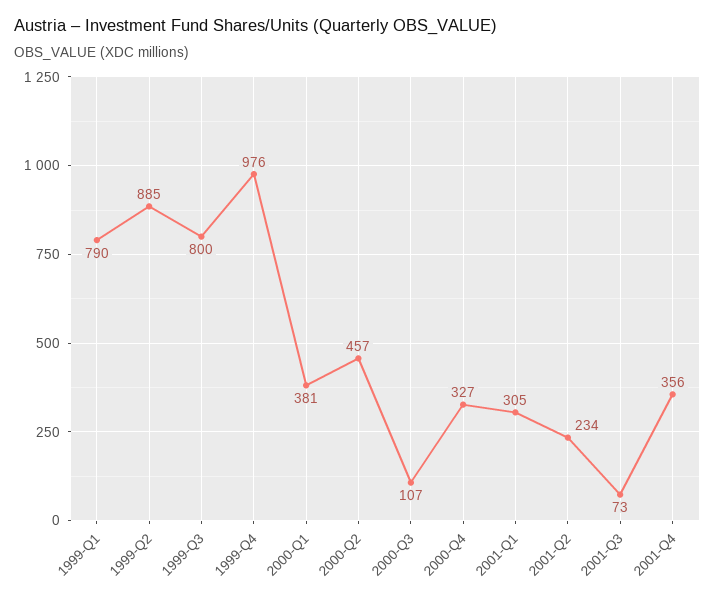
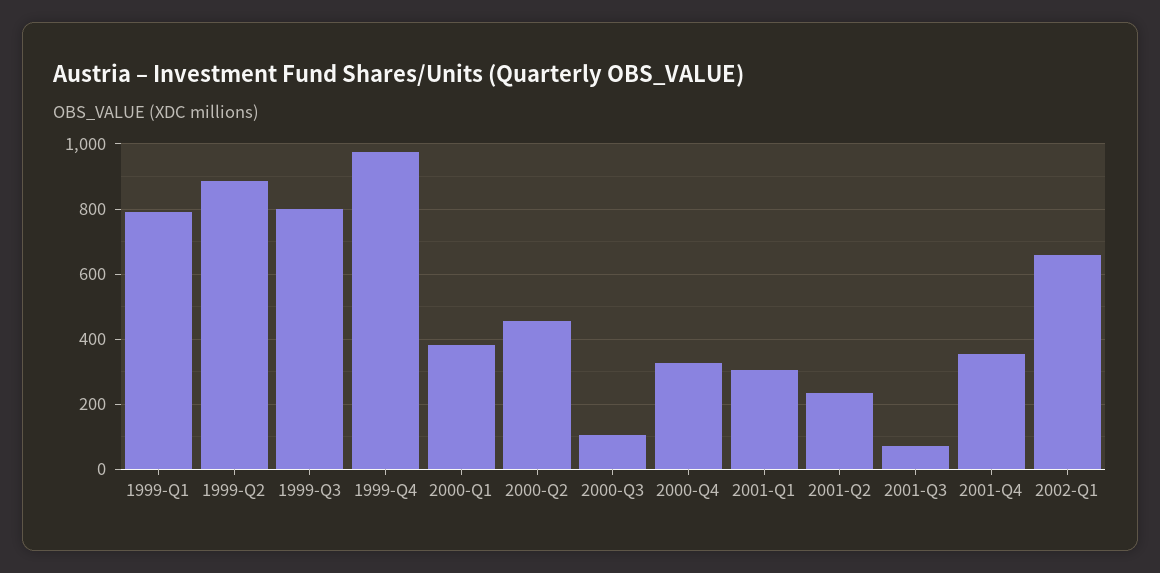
2002-Q1: none -> 660

